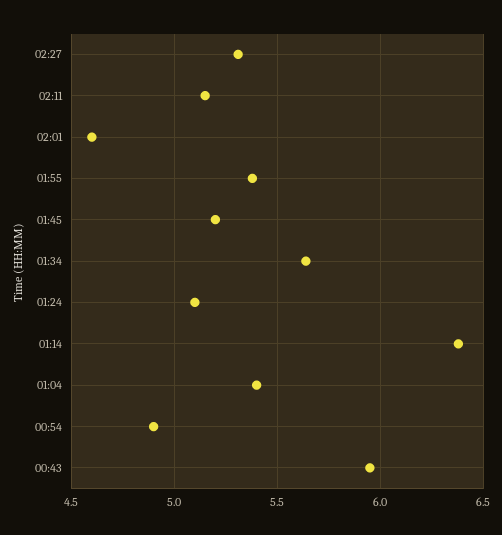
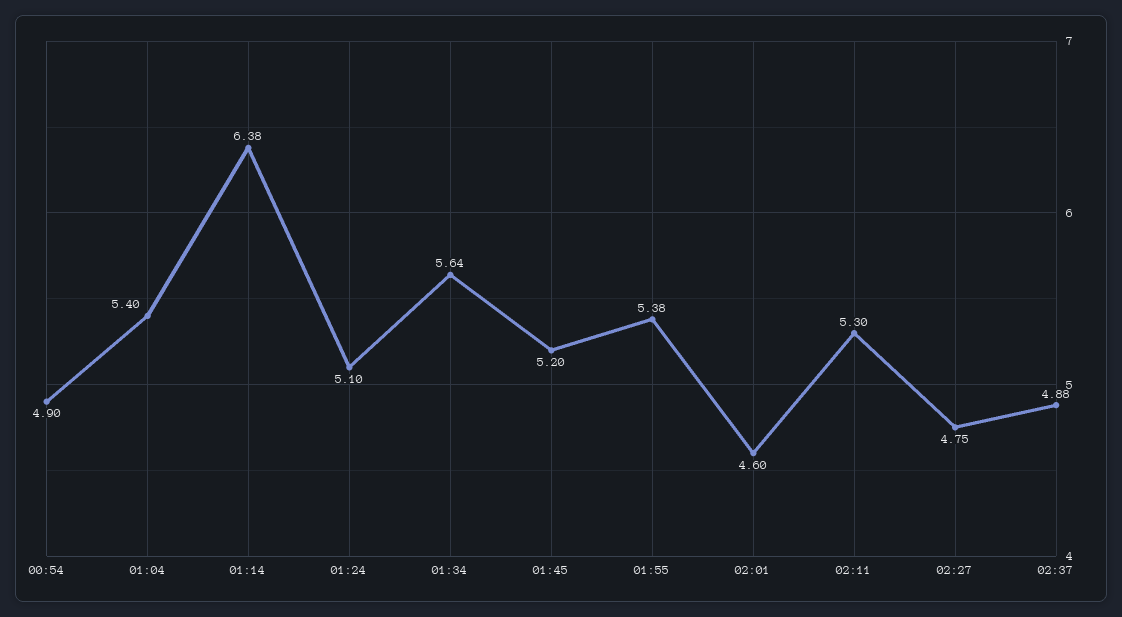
02:27: 5.3 -> 4.75
02:11: 5.15 -> 5.3
00:43: 5.95 -> none
02:37: none -> 4.88

